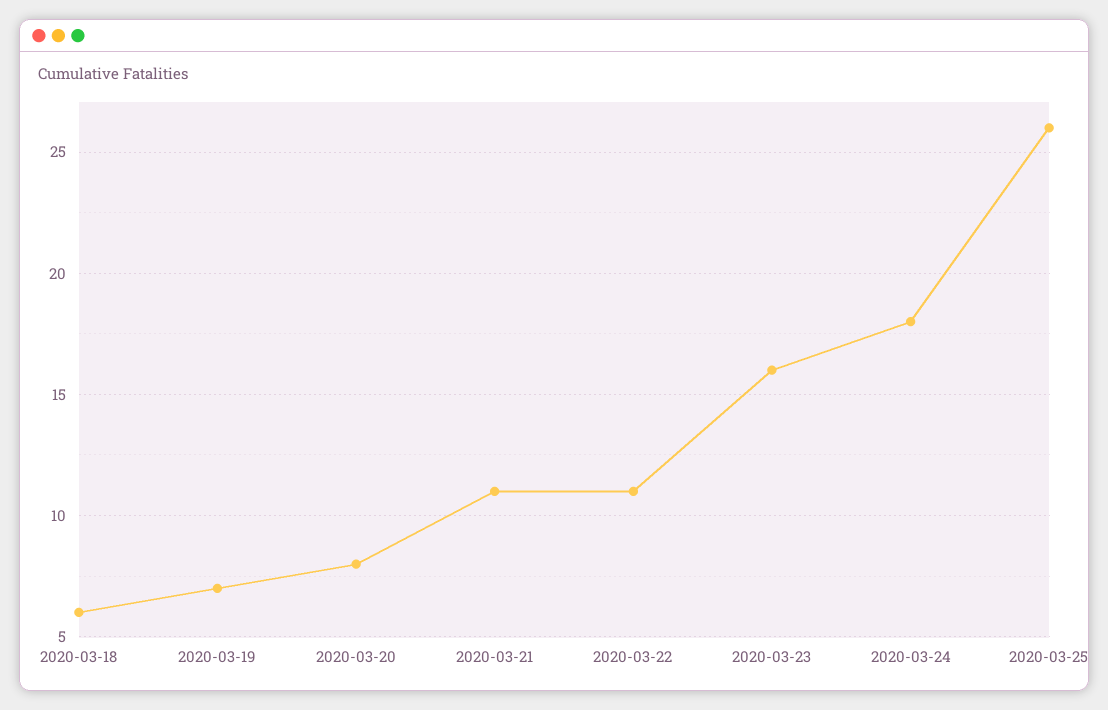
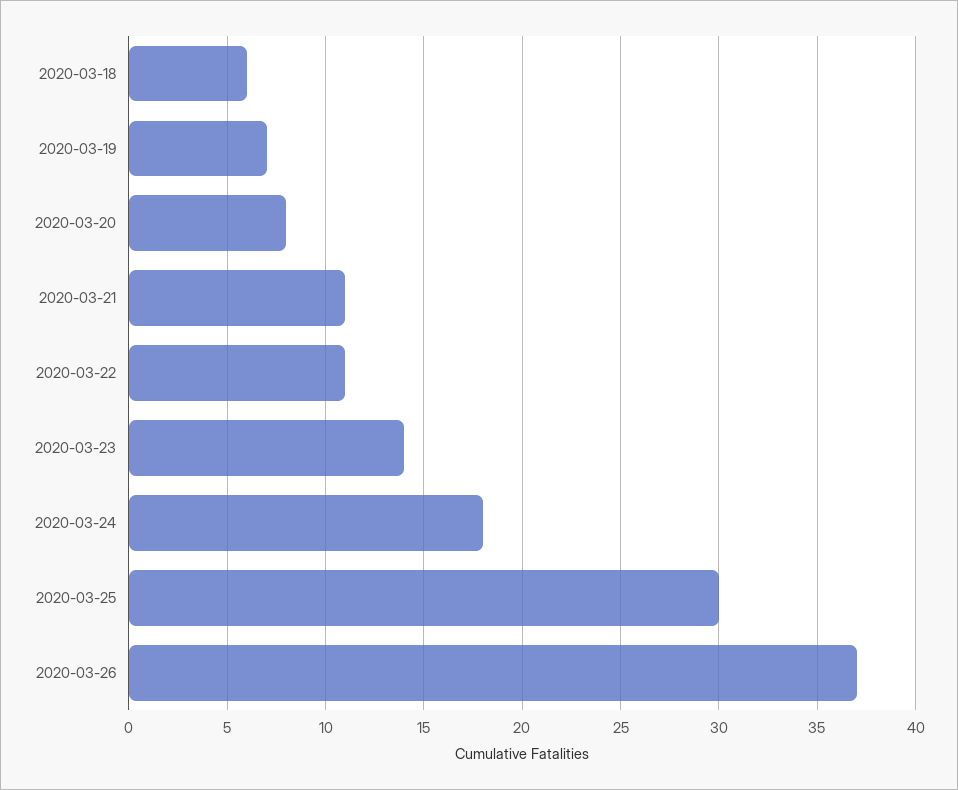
2020-03-23: 16 -> 14
2020-03-25: 26 -> 30
2020-03-26: none -> 37

